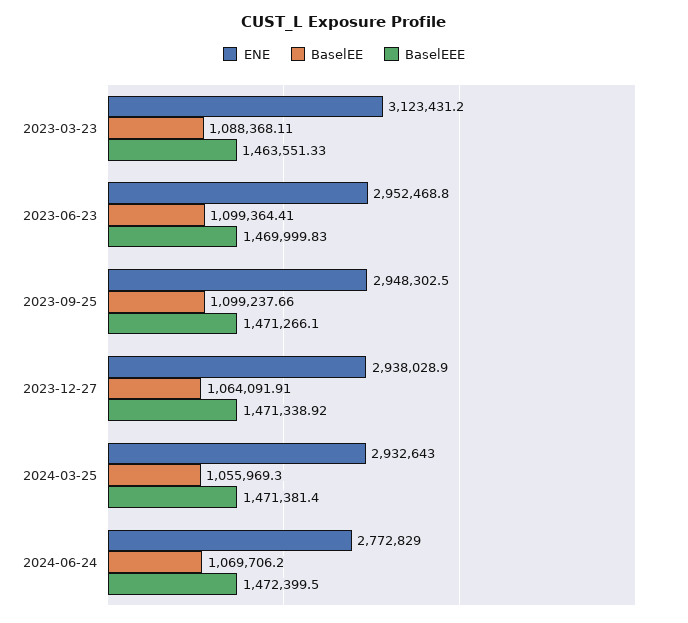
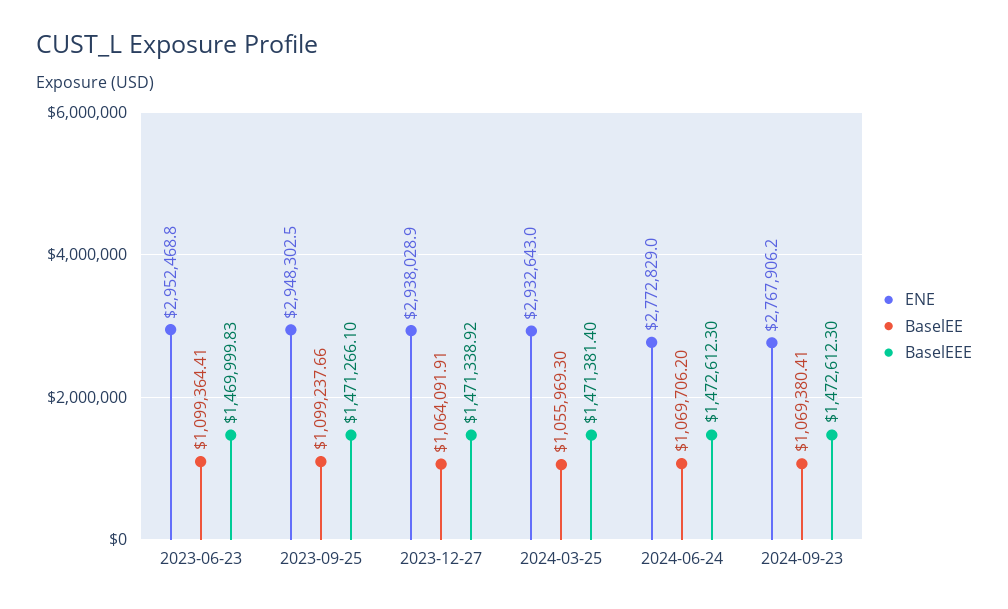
ENE, 2023-03-23: 3123431.2 -> none
BaselEE, 2023-03-23: 1088368.11 -> none
BaselEEE, 2023-03-23: 1463551.33 -> none
BaselEEE, 2024-06-24: 1472399.5 -> 1472612.3
ENE, 2024-09-23: none -> 2767906.2
BaselEE, 2024-09-23: none -> 1069380.41
BaselEEE, 2024-09-23: none -> 1472612.3

